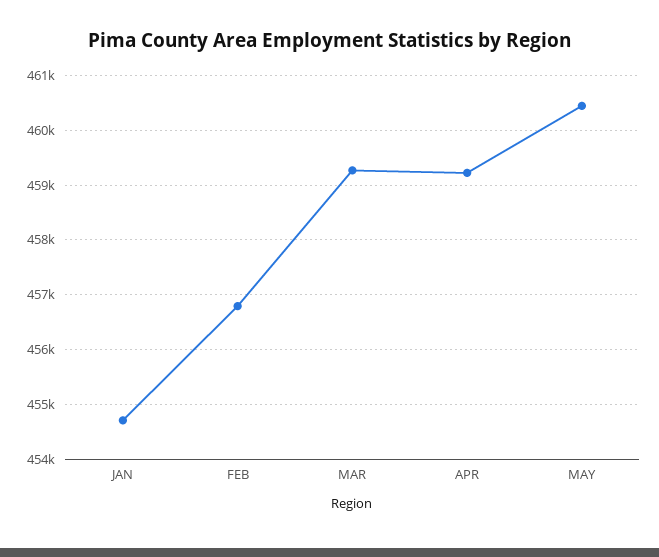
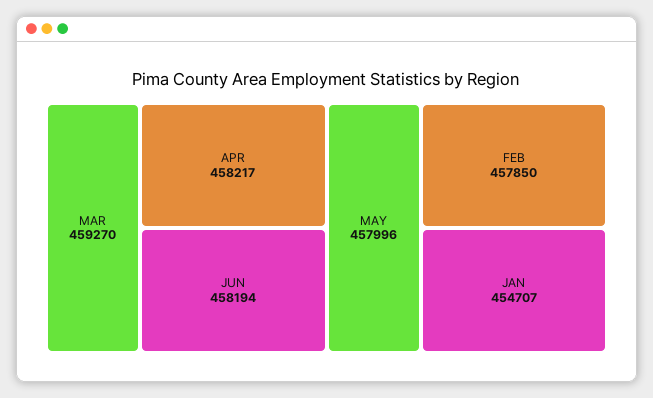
FEB: 456800 -> 457850
APR: 459200 -> 458217
MAY: 460400 -> 457996
JUN: none -> 458194

